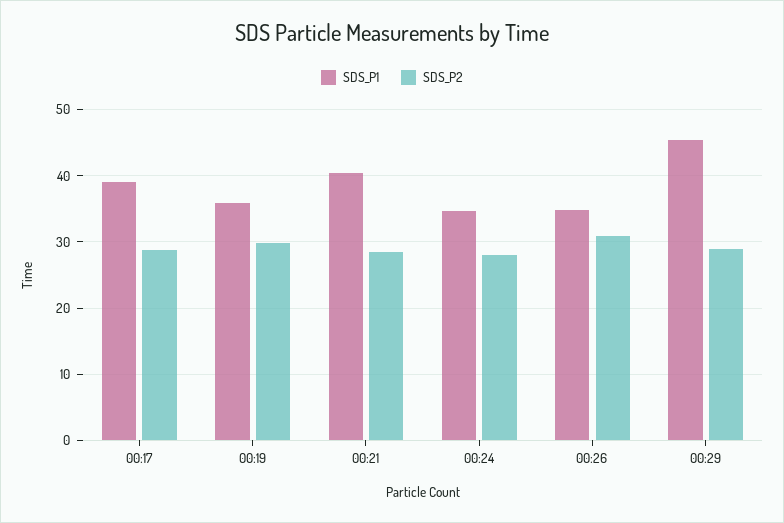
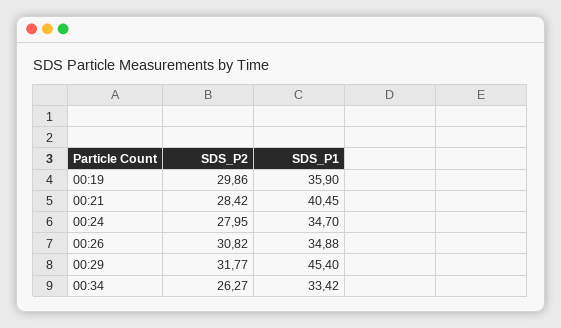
SDS_P1, 00:17: 39 -> none
SDS_P2, 00:17: 29 -> none
SDS_P2, 00:29: 29 -> 31.77
SDS_P2, 00:34: none -> 26.27
SDS_P1, 00:34: none -> 33.42

